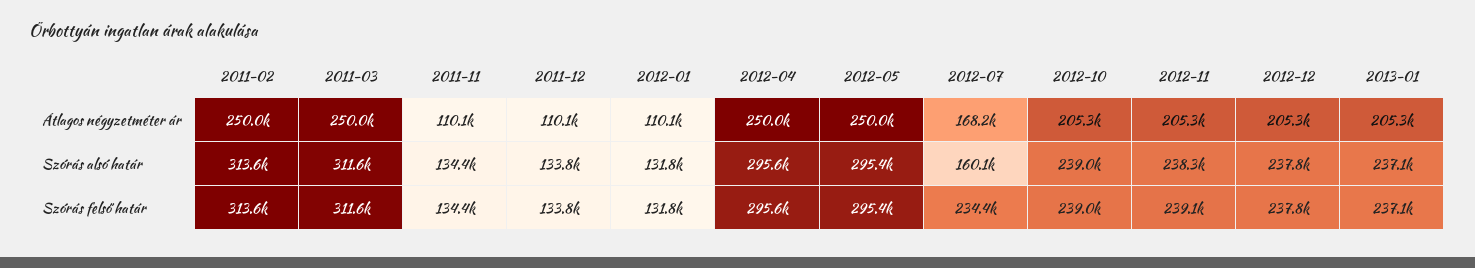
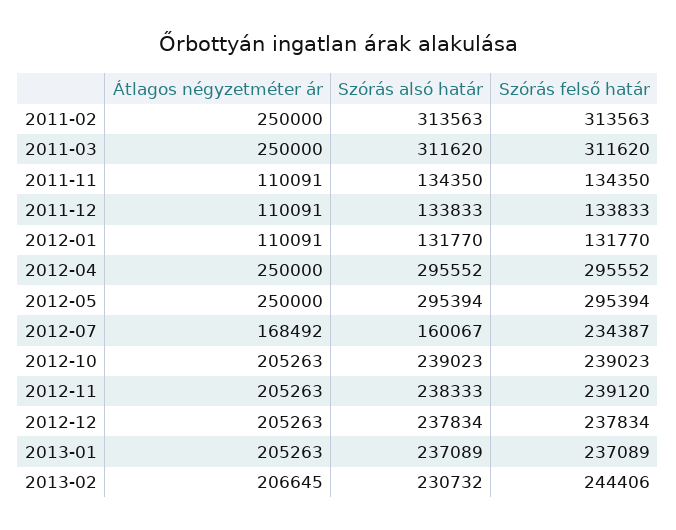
2012-07, Átlagos négyzetméter ár: 168200 -> 168492
2013-02, Átlagos négyzetméter ár: none -> 206645
2013-02, Szórás alsó határ: none -> 230732
2013-02, Szórás felső határ: none -> 244406

